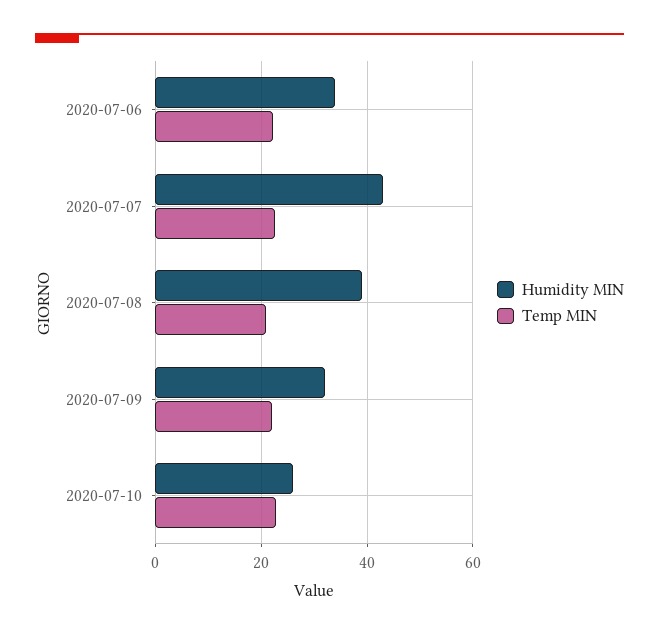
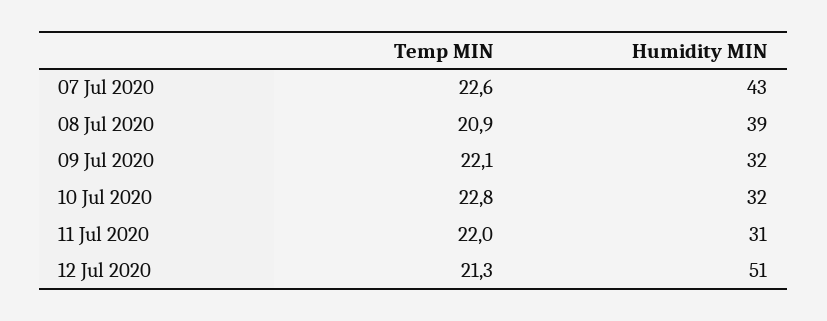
Humidity MIN, 2020-07-06: 34 -> none
Temp MIN, 2020-07-06: 22 -> none
Humidity MIN, 2020-07-10: 26 -> 32
Temp MIN, 11 Jul 2020: none -> 22
Humidity MIN, 11 Jul 2020: none -> 31
Temp MIN, 12 Jul 2020: none -> 21.3
Humidity MIN, 12 Jul 2020: none -> 51

